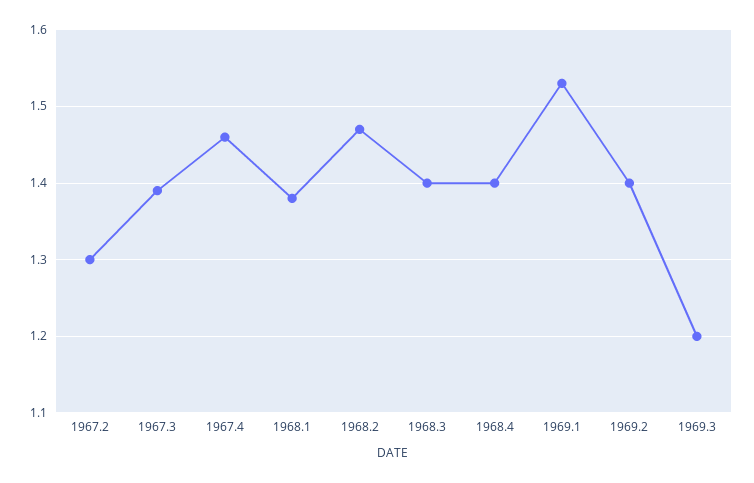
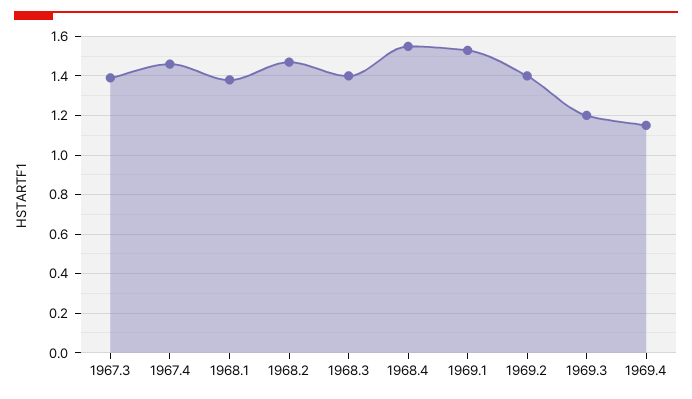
1967.2: 1.3 -> none
1968.4: 1.4 -> 1.55
1969.4: none -> 1.15

